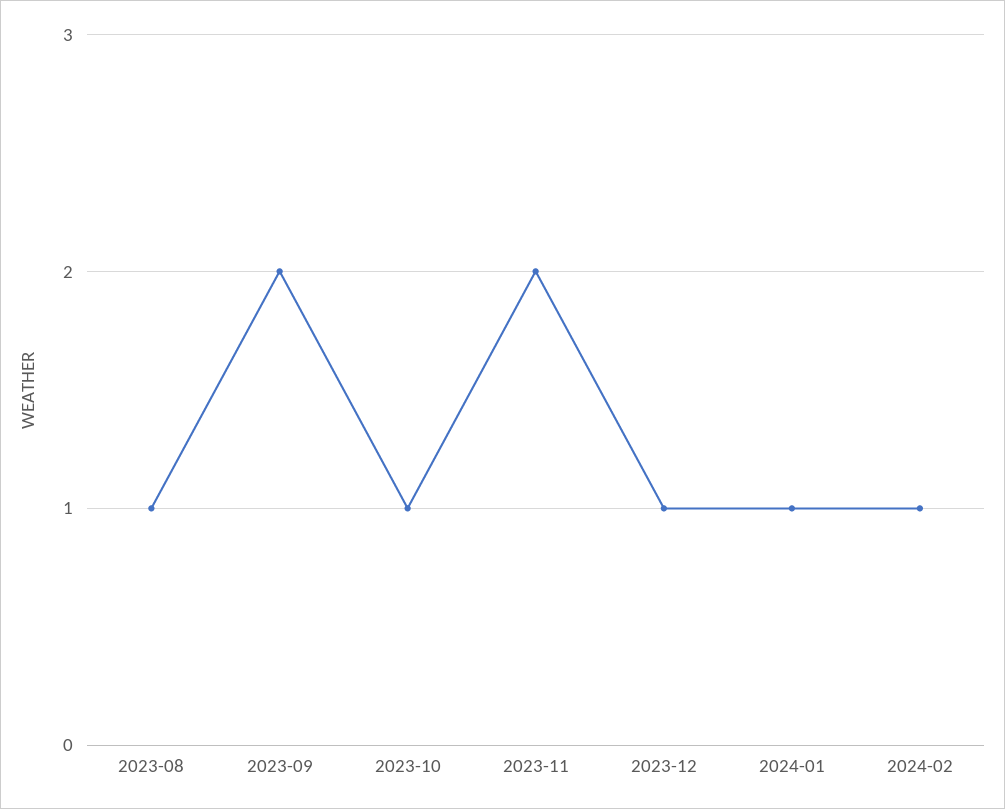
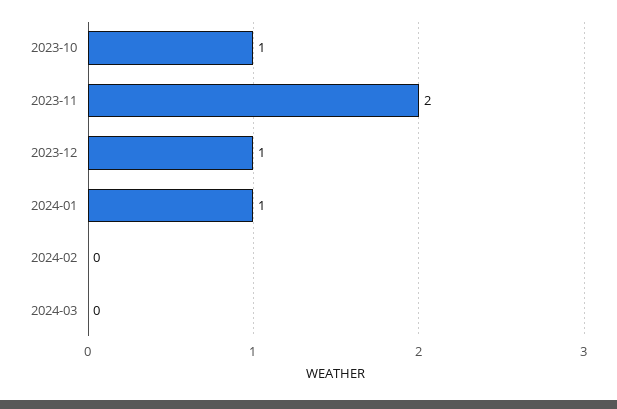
2023-08: 1 -> none
2023-09: 2 -> none
2024-02: 1 -> 0
2024-03: none -> 0

